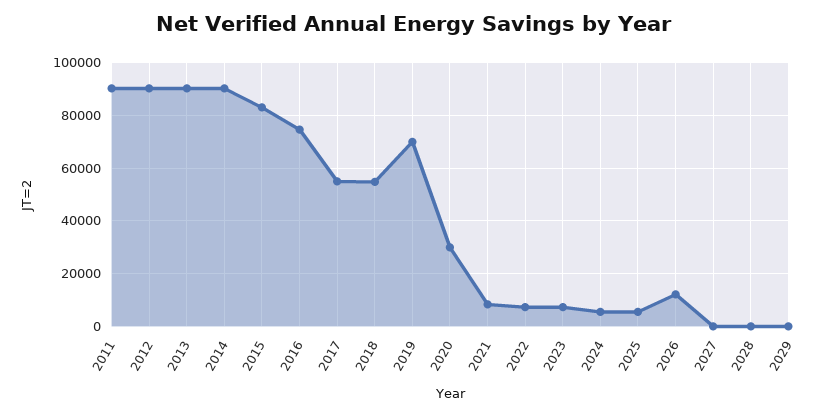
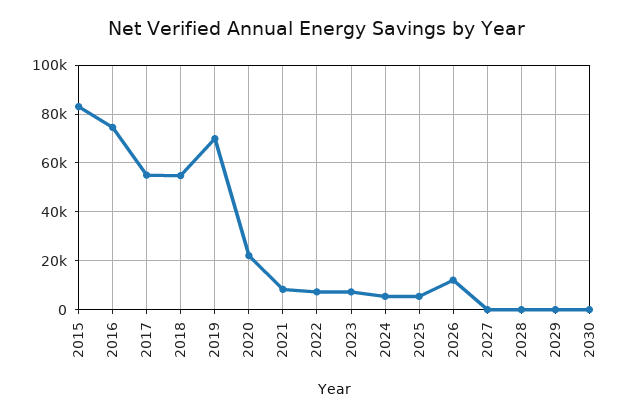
2011: 90000 -> none
2012: 90000 -> none
2013: 90000 -> none
2014: 90000 -> none
2020: 30000 -> 22500
2030: none -> 0

